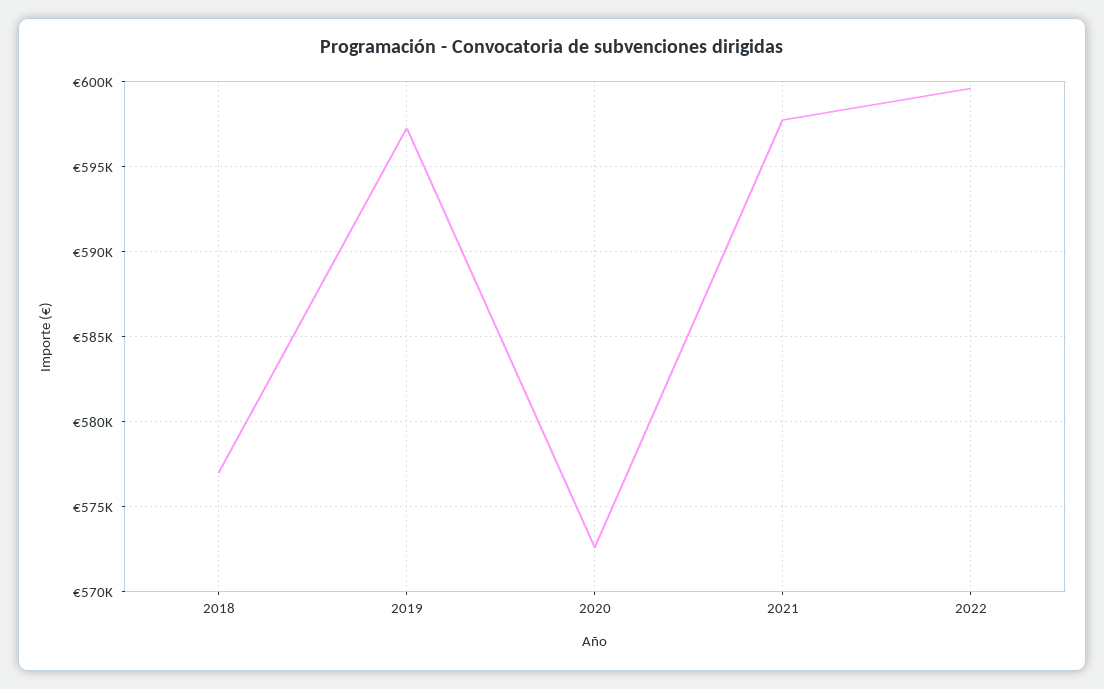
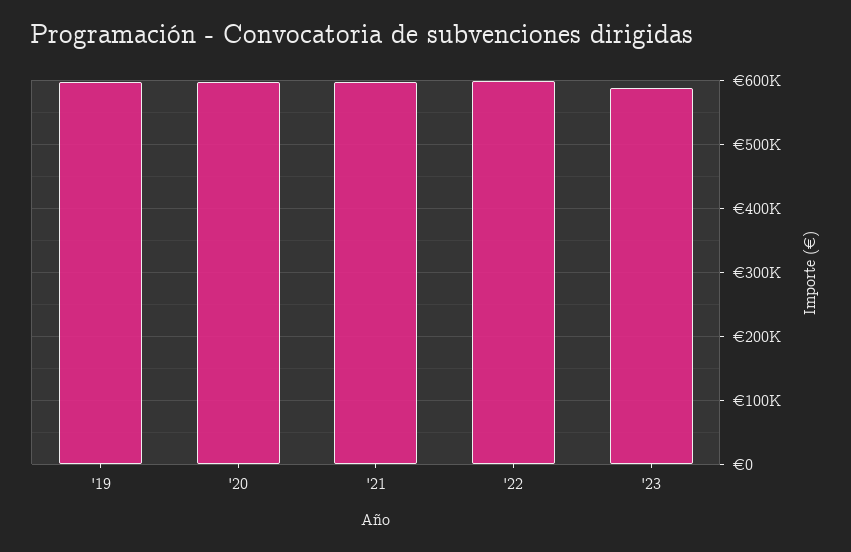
2018: 577000 -> none
2020: 572500 -> 600000
'23: none -> 590000

